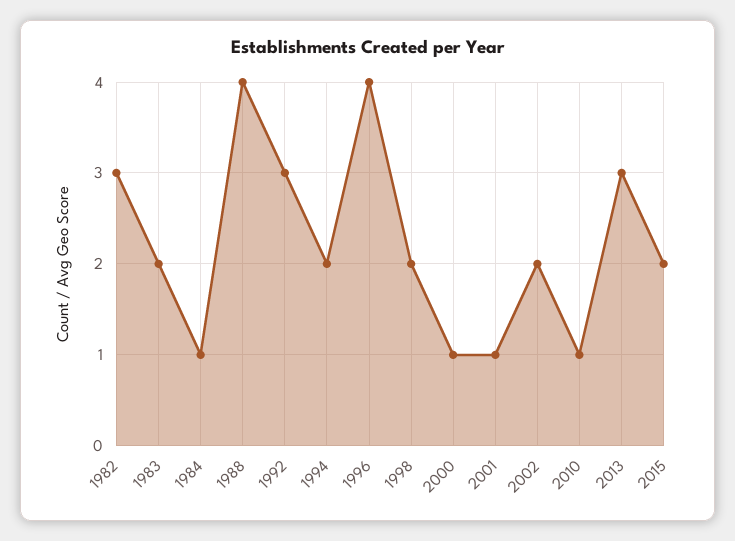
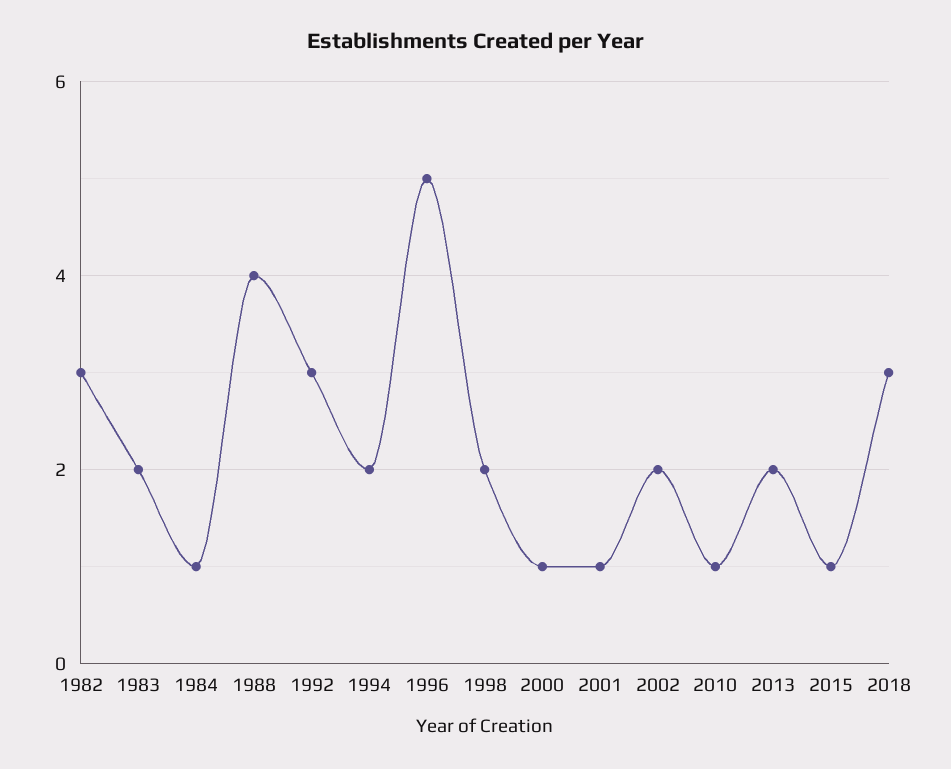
1996: 4 -> 5
2013: 3 -> 2
2015: 2 -> 1
2018: none -> 3

